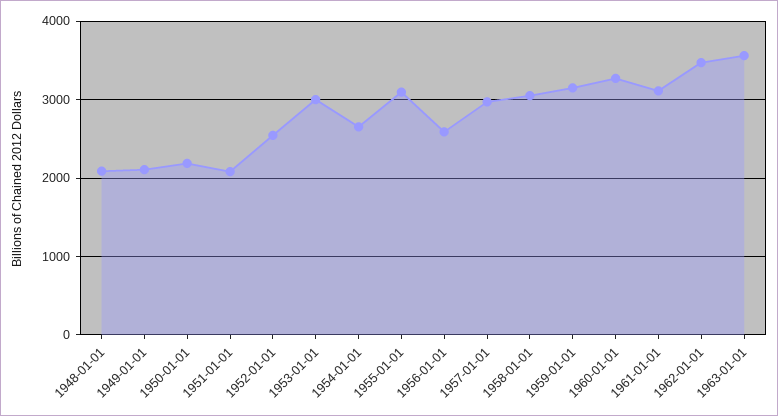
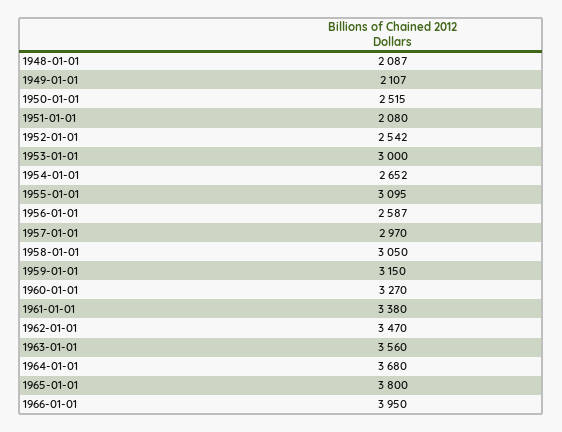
1950-01-01: 2200 -> 2515
1961-01-01: 3100 -> 3380
1964-01-01: none -> 3680
1965-01-01: none -> 3800
1966-01-01: none -> 3950

